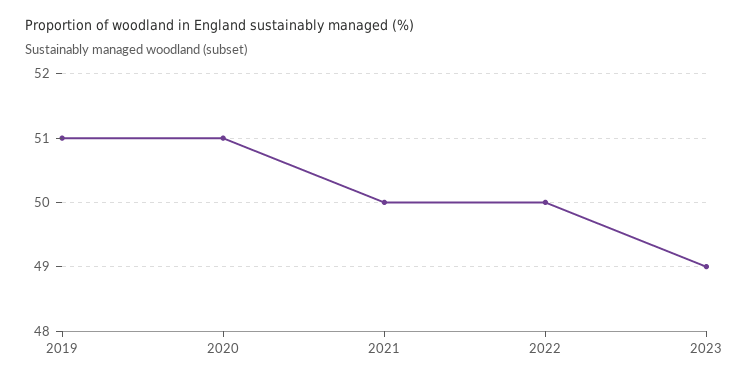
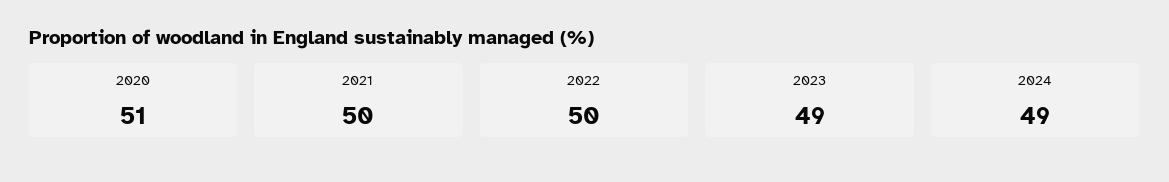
2019: 51 -> none
2024: none -> 49

